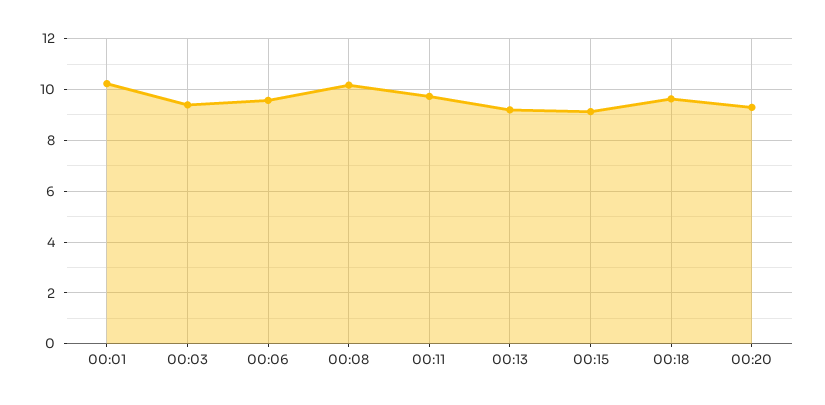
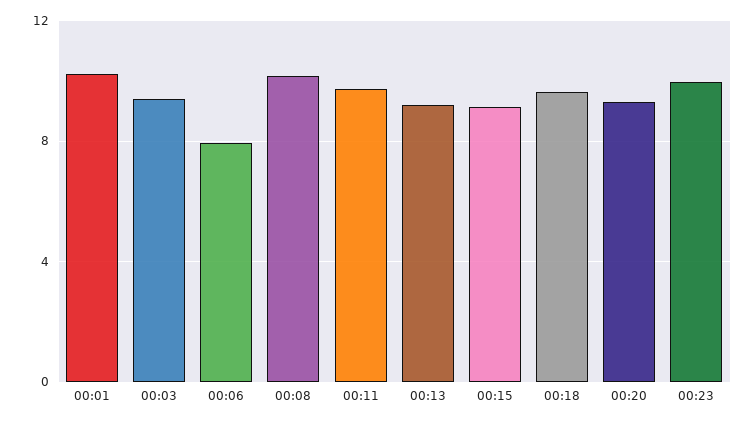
00:06: 9.5 -> 8
00:23: none -> 10

